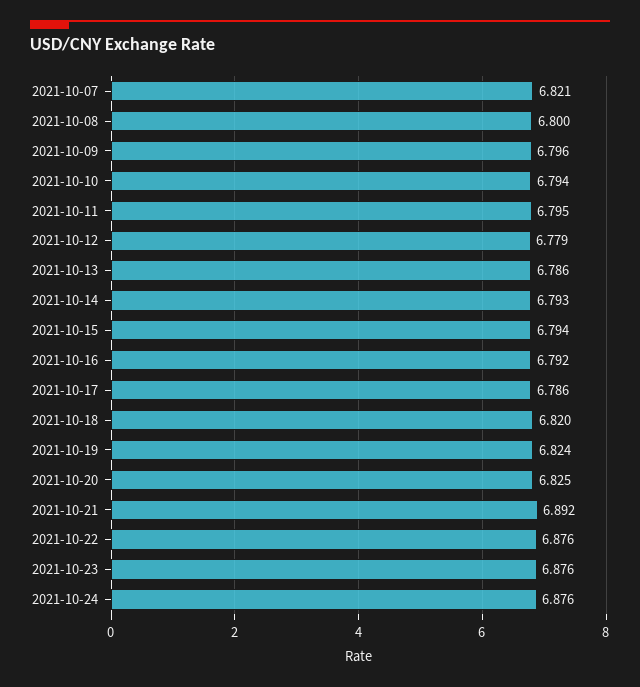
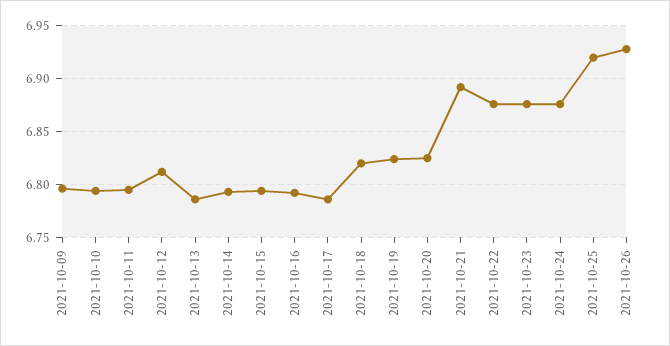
2021-10-07: 6.821 -> none
2021-10-08: 6.8 -> none
2021-10-12: 6.779 -> 6.81
2021-10-25: none -> 6.92
2021-10-26: none -> 6.93

